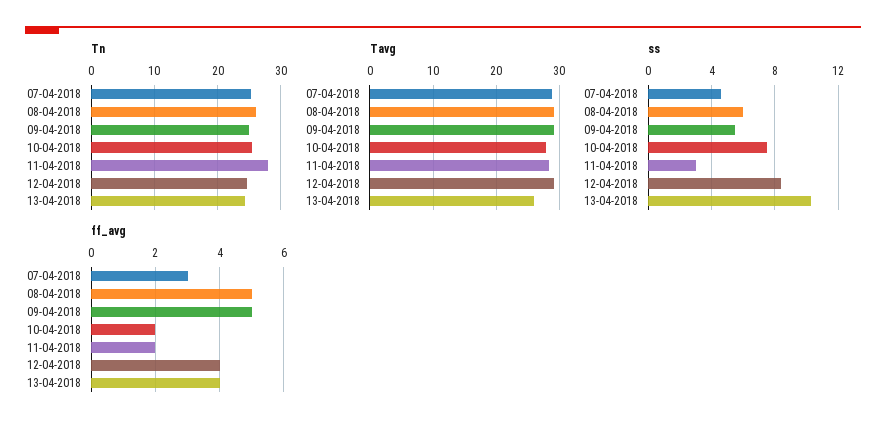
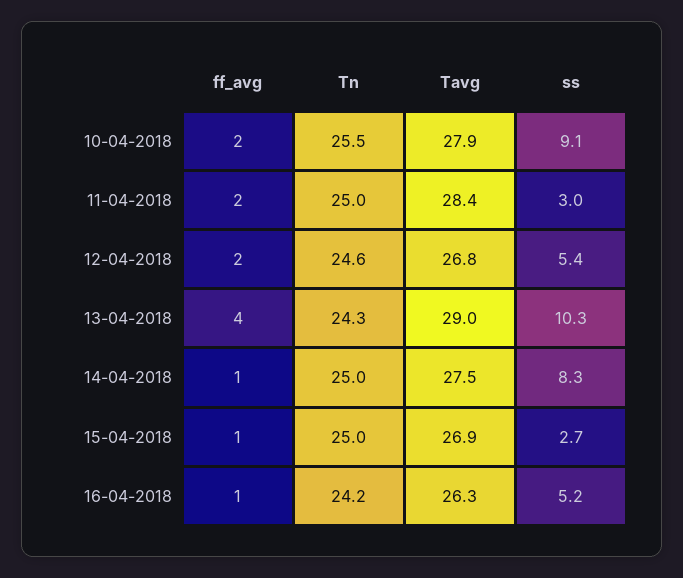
Tn, 07-04-2018: 25 -> none
Tn, 08-04-2018: 26 -> none
Tn, 09-04-2018: 25 -> none
Tn, 11-04-2018: 28 -> 25
Tavg, 07-04-2018: 29 -> none
Tavg, 08-04-2018: 29 -> none
Tavg, 09-04-2018: 29 -> none
Tavg, 12-04-2018: 29 -> 26.8
Tavg, 13-04-2018: 26 -> 29
ss, 07-04-2018: 4.5 -> none
ss, 08-04-2018: 6 -> none
ss, 09-04-2018: 5.5 -> none
ss, 10-04-2018: 7.5 -> 9.1
ss, 12-04-2018: 8.5 -> 5.4
ff_avg, 07-04-2018: 3 -> none
ff_avg, 08-04-2018: 5 -> none
ff_avg, 09-04-2018: 5 -> none
ff_avg, 12-04-2018: 4 -> 2
ff_avg, 14-04-2018: none -> 1
Tn, 14-04-2018: none -> 25
Tavg, 14-04-2018: none -> 27.5
ss, 14-04-2018: none -> 8.3
ff_avg, 15-04-2018: none -> 1
Tn, 15-04-2018: none -> 25
Tavg, 15-04-2018: none -> 26.9
ss, 15-04-2018: none -> 2.7
ff_avg, 16-04-2018: none -> 1
Tn, 16-04-2018: none -> 24.2
Tavg, 16-04-2018: none -> 26.3
ss, 16-04-2018: none -> 5.2

